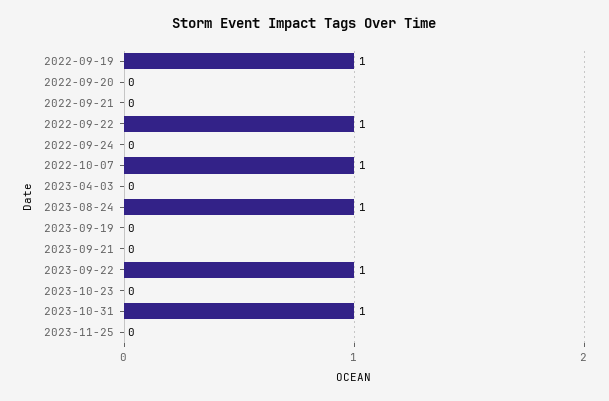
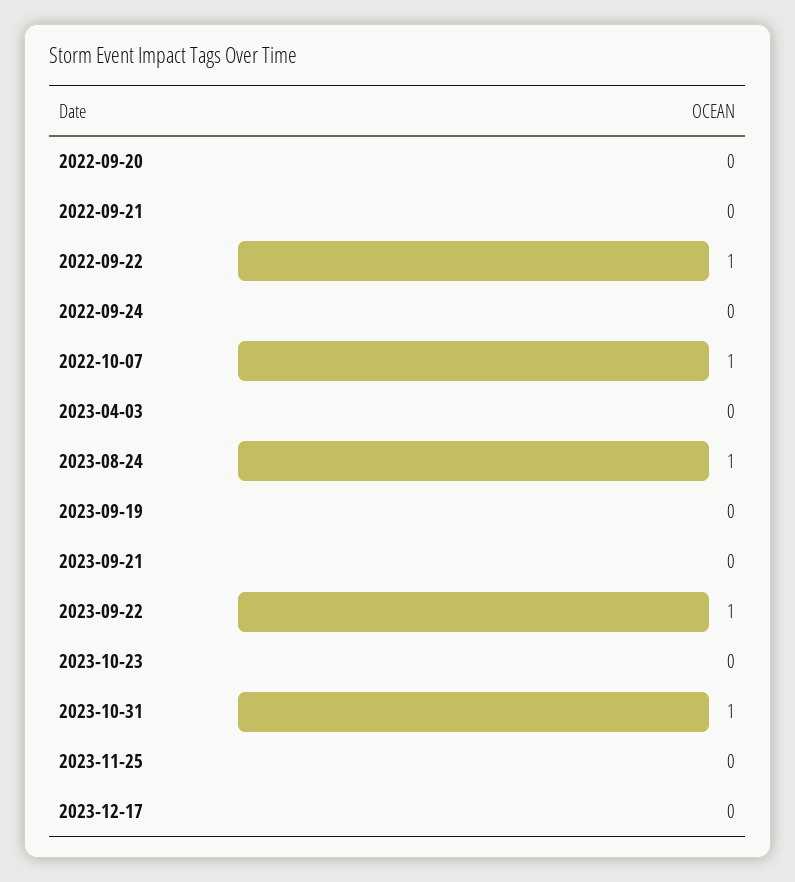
2022-09-19: 1 -> none
2023-12-17: none -> 0

